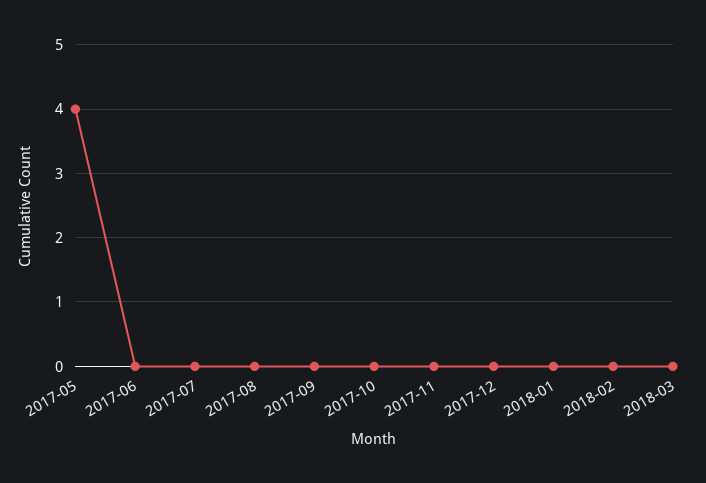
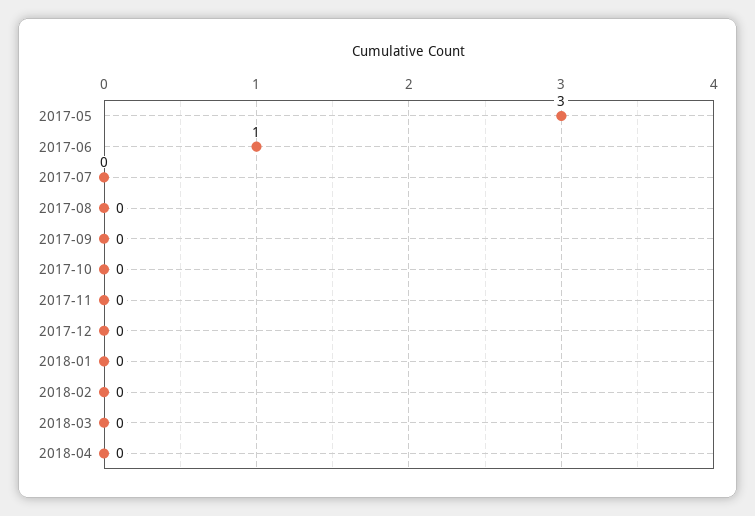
2017-05: 4 -> 3
2017-06: 0 -> 1
2018-04: none -> 0

